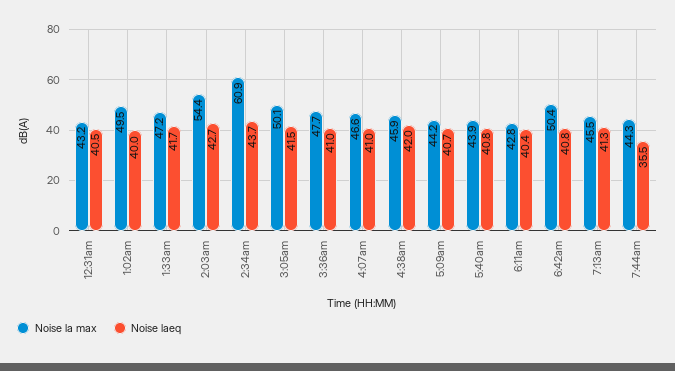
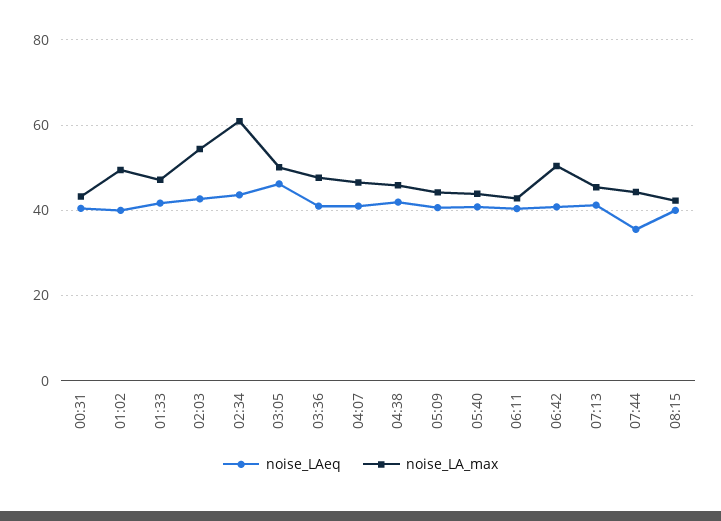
Noise laeq, 3:05am: 41.5 -> 46
Noise laeq, 08:15: none -> 40
Noise la max, 08:15: none -> 42

